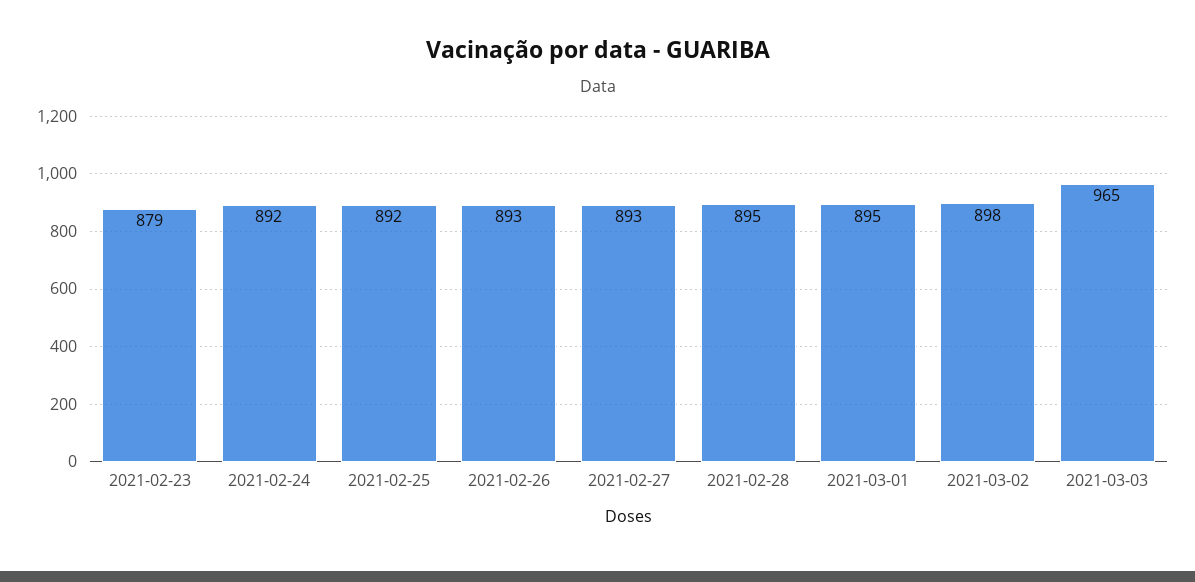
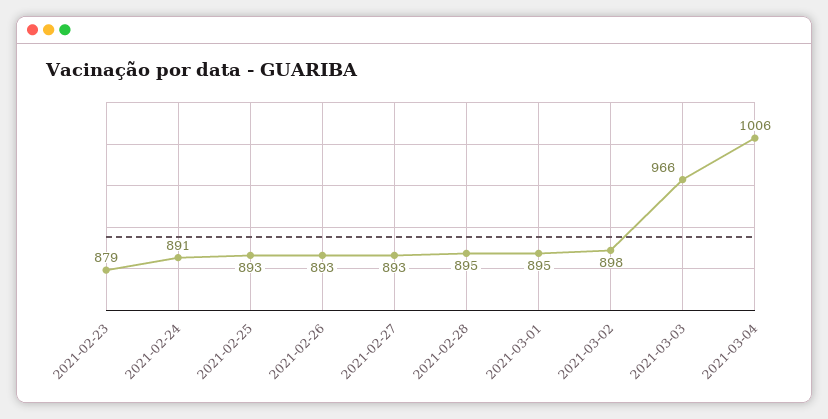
2021-02-24: 892 -> 891
2021-02-25: 892 -> 893
2021-03-03: 965 -> 966
2021-03-04: none -> 1006

